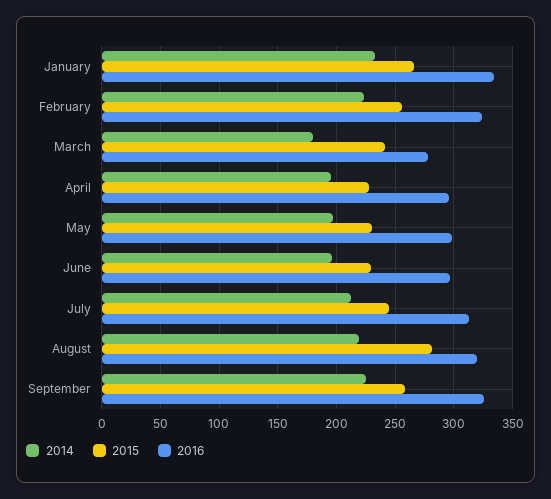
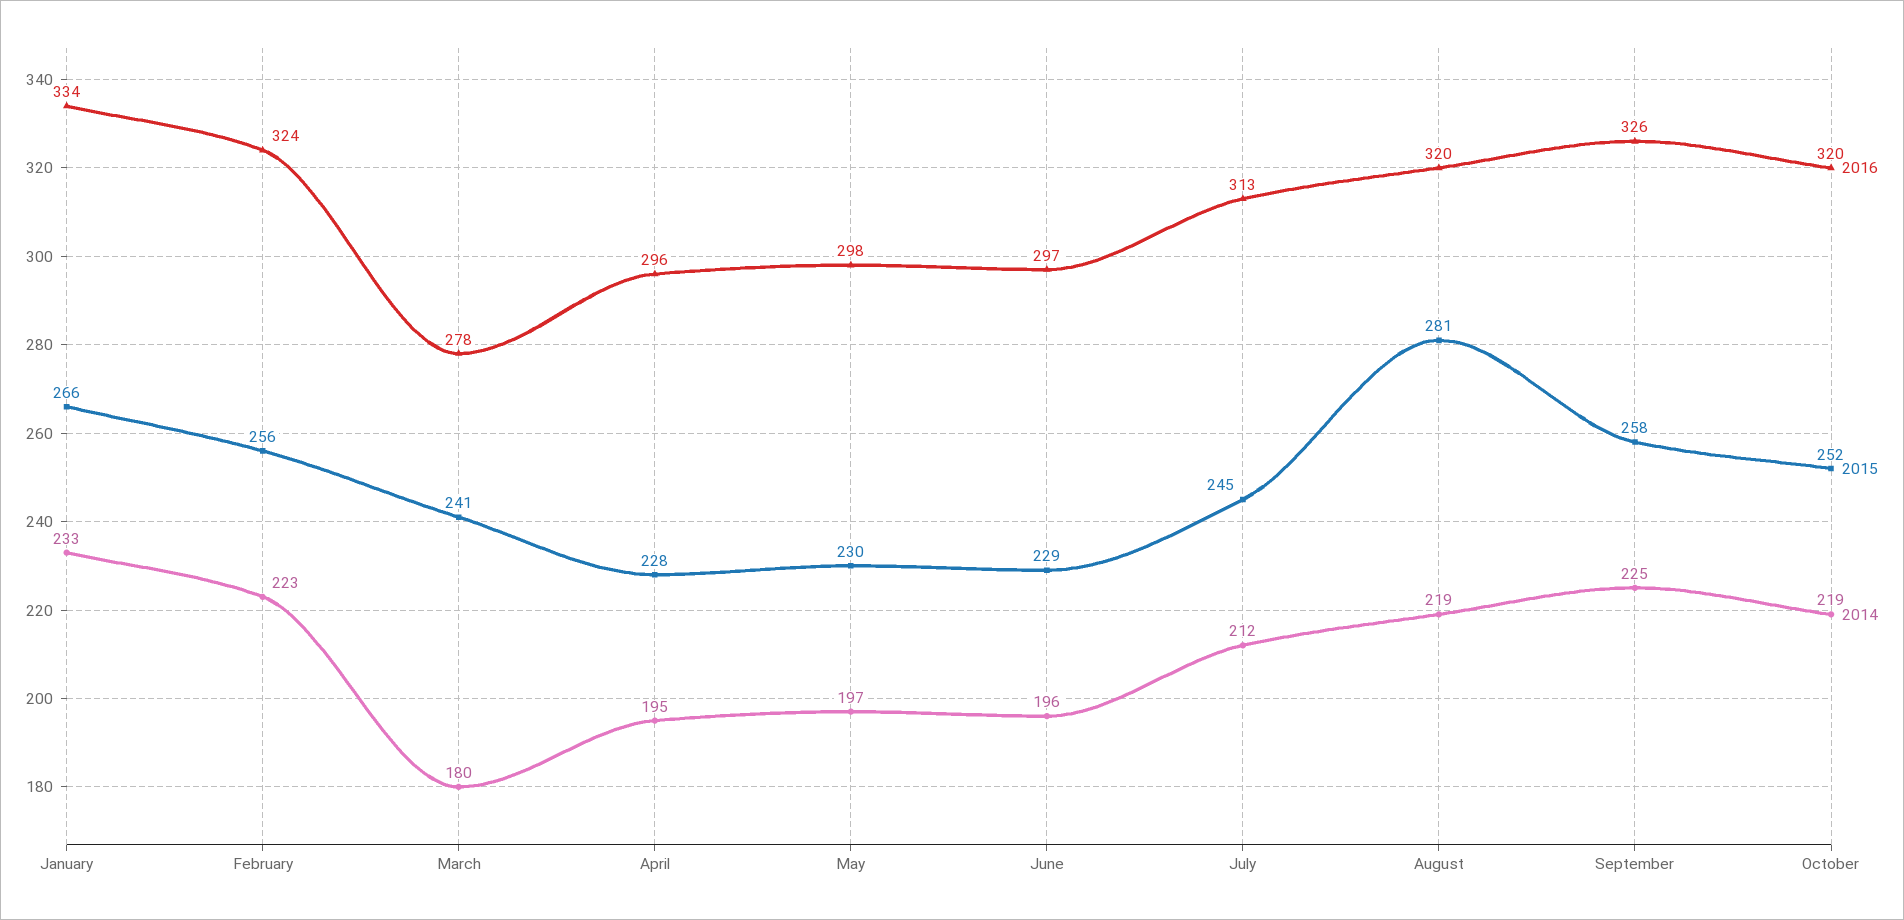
2016, October: none -> 320
2015, October: none -> 252
2014, October: none -> 219

